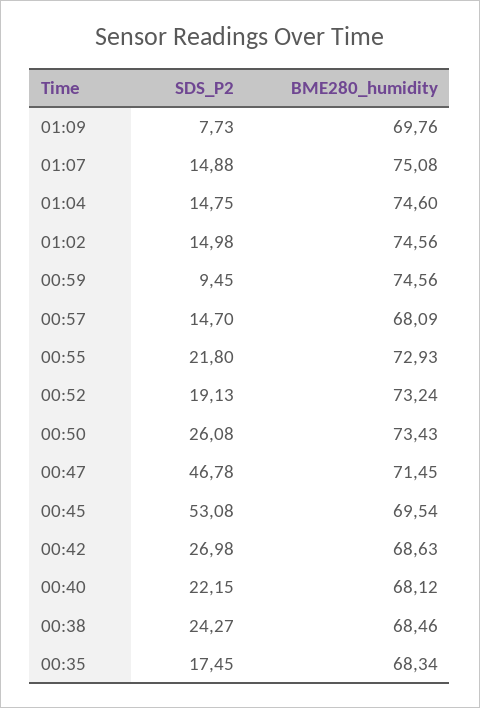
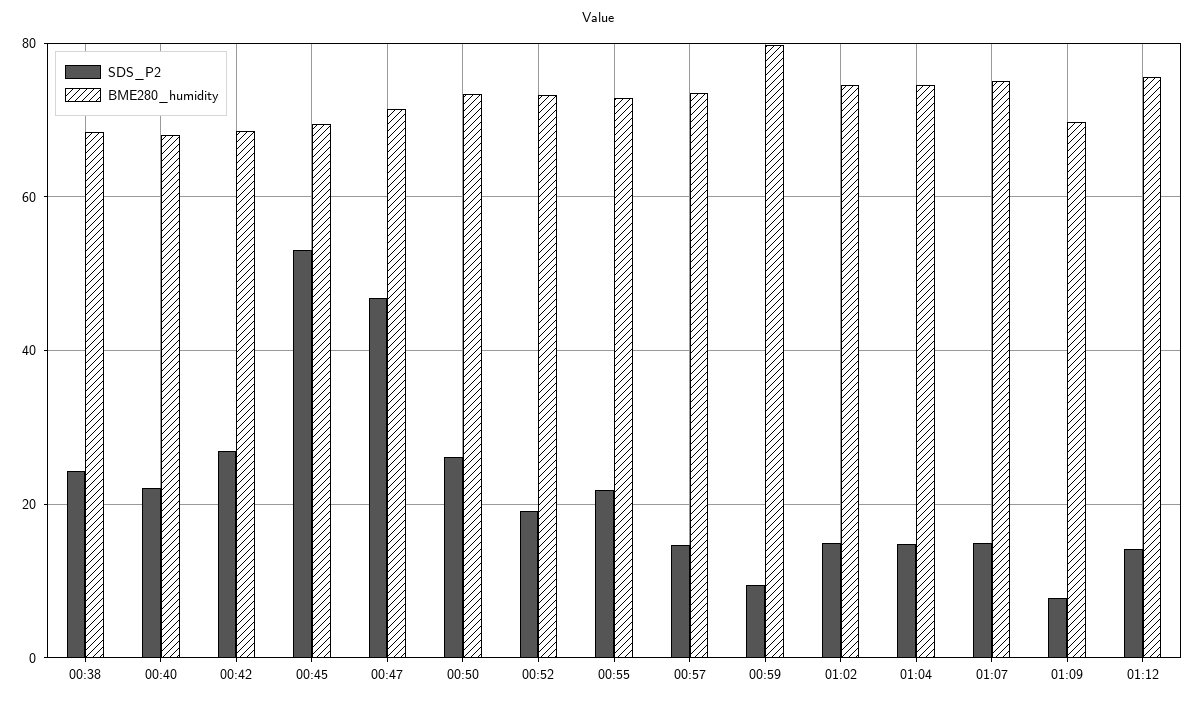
BME280_humidity, 00:59: 74.56 -> 80
BME280_humidity, 00:57: 68.09 -> 74
SDS_P2, 00:35: 17.45 -> none
BME280_humidity, 00:35: 68.34 -> none
SDS_P2, 01:12: none -> 14
BME280_humidity, 01:12: none -> 76

